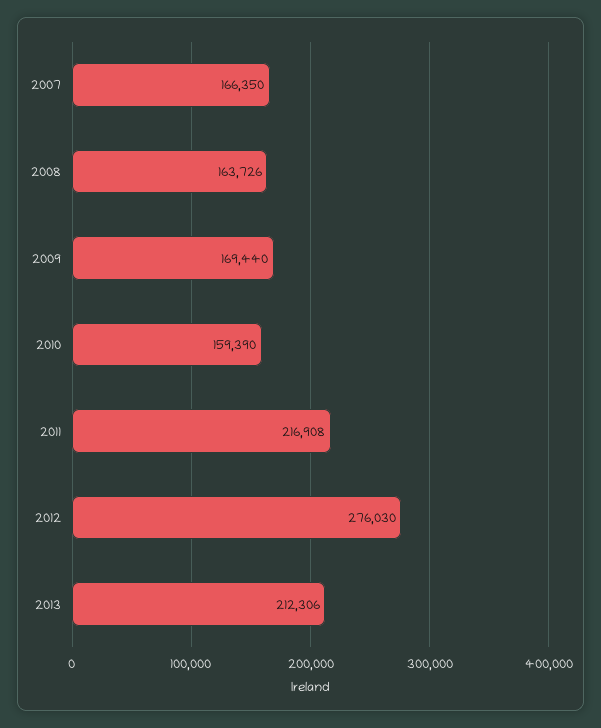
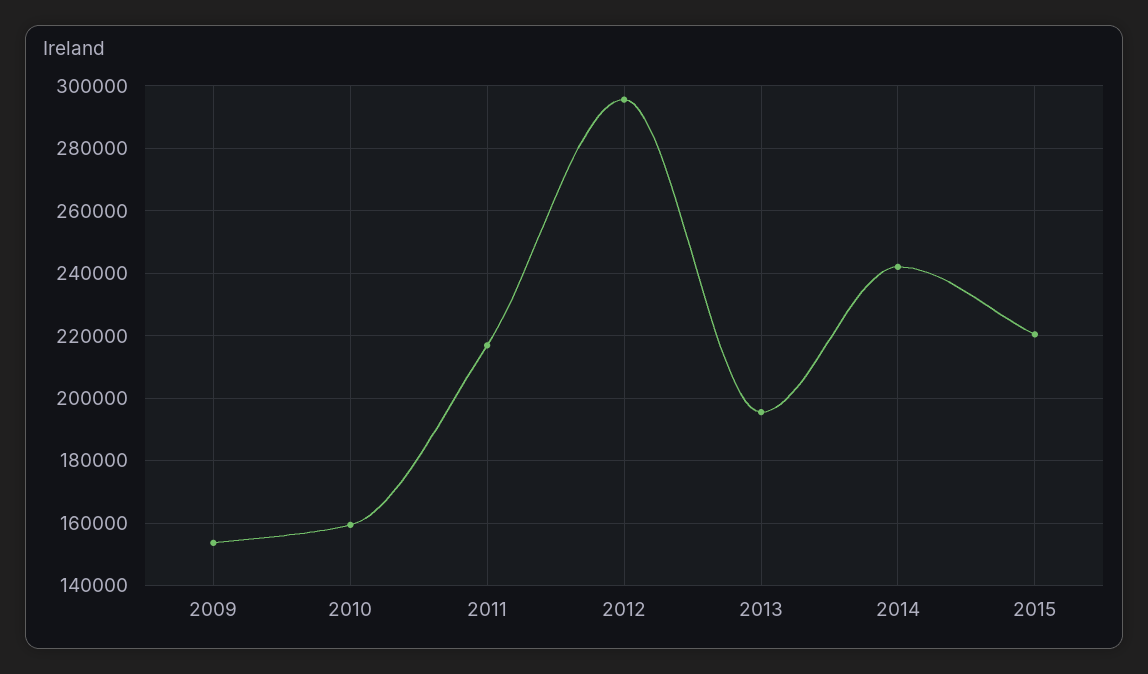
2007: 166350 -> none
2008: 163726 -> none
2009: 169440 -> 154000
2012: 276030 -> 296000
2013: 212306 -> 196000
2014: none -> 242000
2015: none -> 220000

